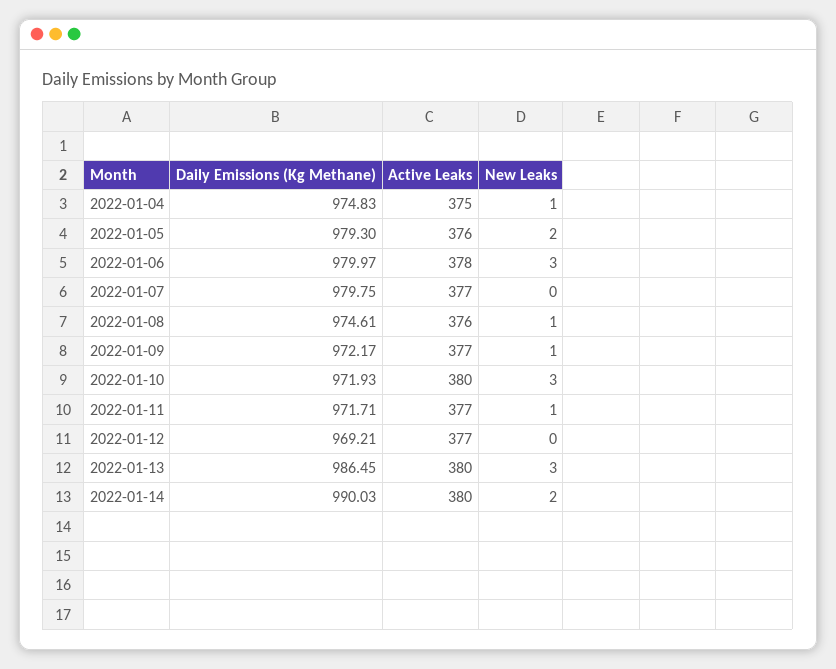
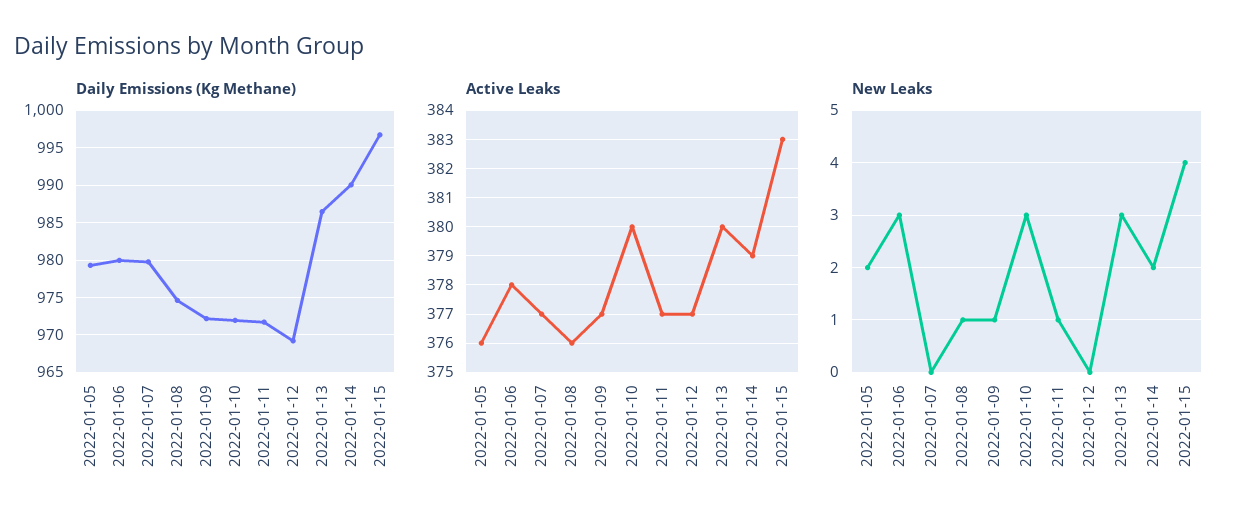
Daily Emissions (Kg Methane), 2022-01-04: 974.83 -> none
Active Leaks, 2022-01-04: 375 -> none
New Leaks, 2022-01-04: 1 -> none
Active Leaks, 2022-01-14: 380 -> 379
Daily Emissions (Kg Methane), 2022-01-15: none -> 997
Active Leaks, 2022-01-15: none -> 383
New Leaks, 2022-01-15: none -> 4

